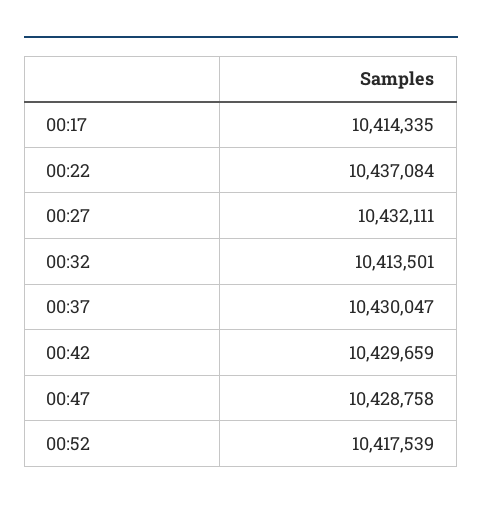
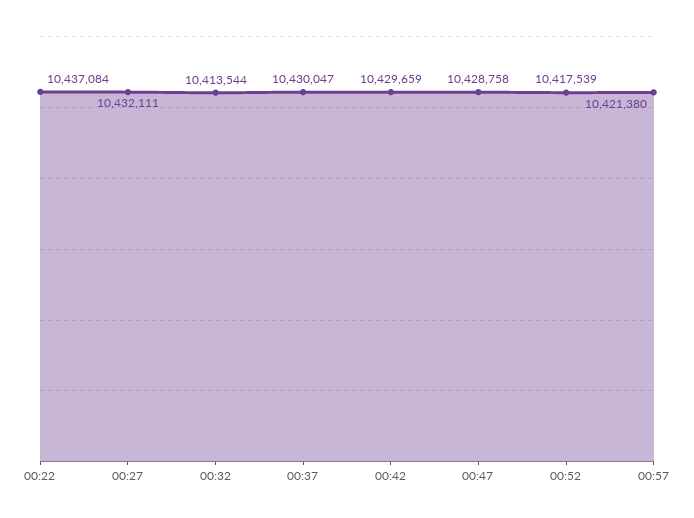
00:17: 10414335 -> none
00:32: 10413501 -> 10413544
00:57: none -> 10421380

